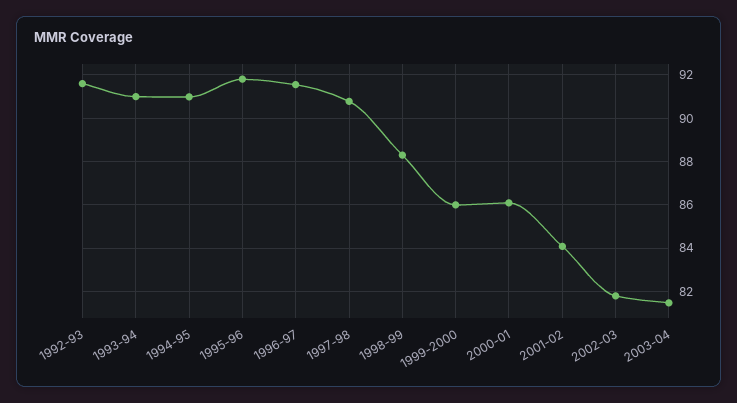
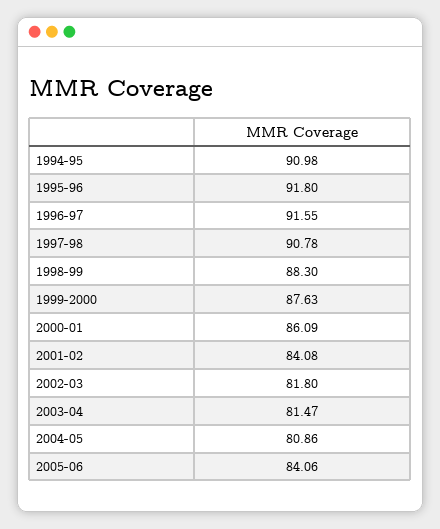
1992-93: 91.5 -> none
1993-94: 91 -> none
1999-2000: 86 -> 87.63
2004-05: none -> 80.86
2005-06: none -> 84.06

